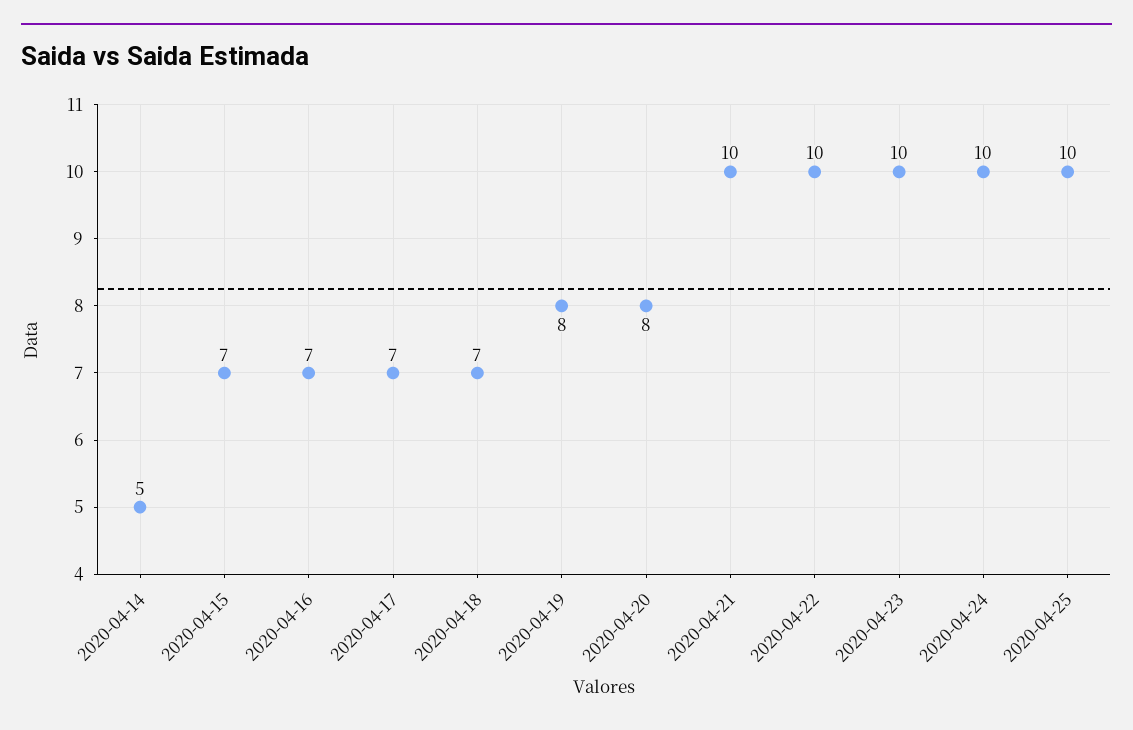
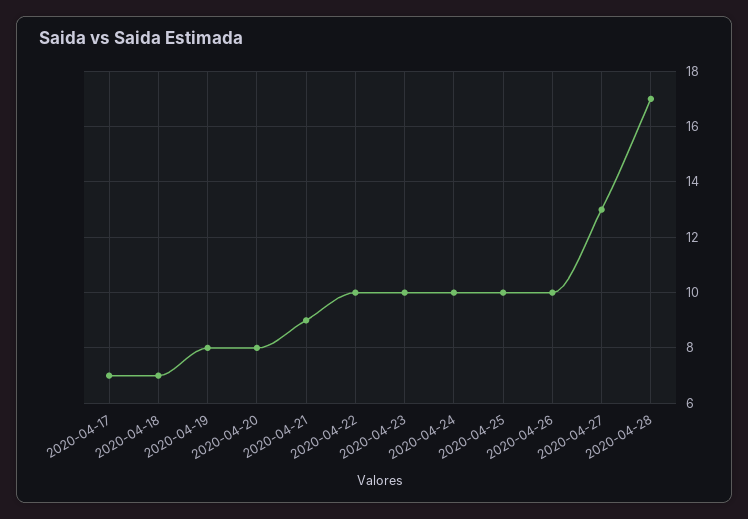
2020-04-14: 5 -> none
2020-04-15: 7 -> none
2020-04-16: 7 -> none
2020-04-21: 10 -> 9
2020-04-26: none -> 10
2020-04-27: none -> 13
2020-04-28: none -> 17

